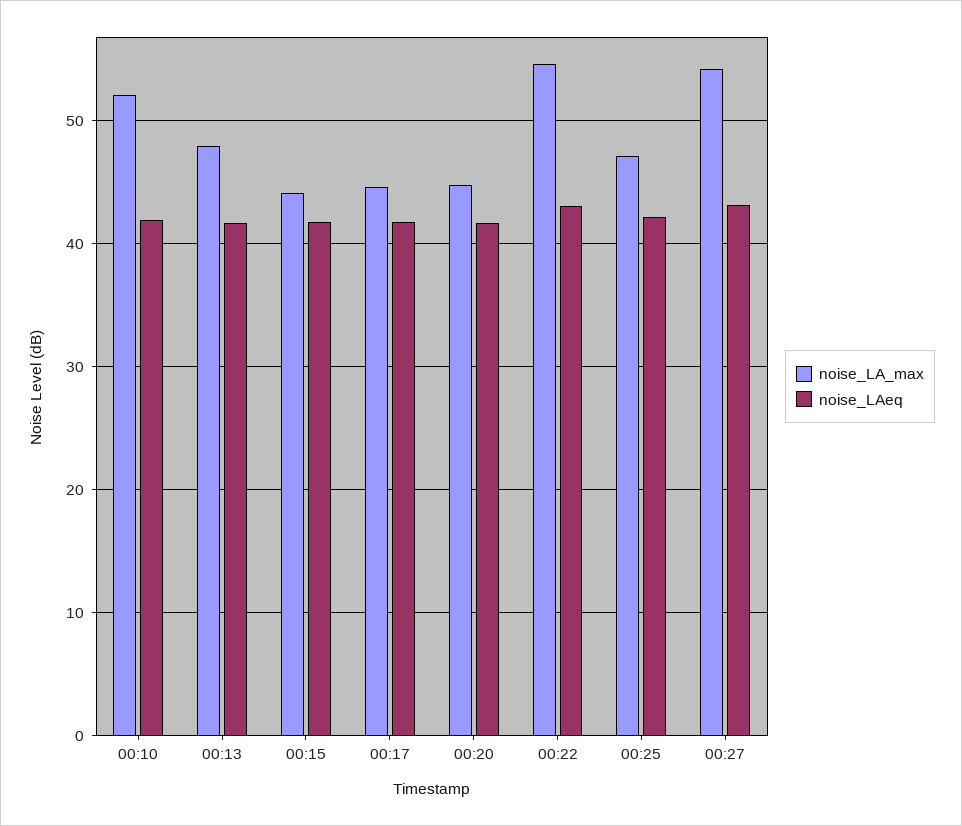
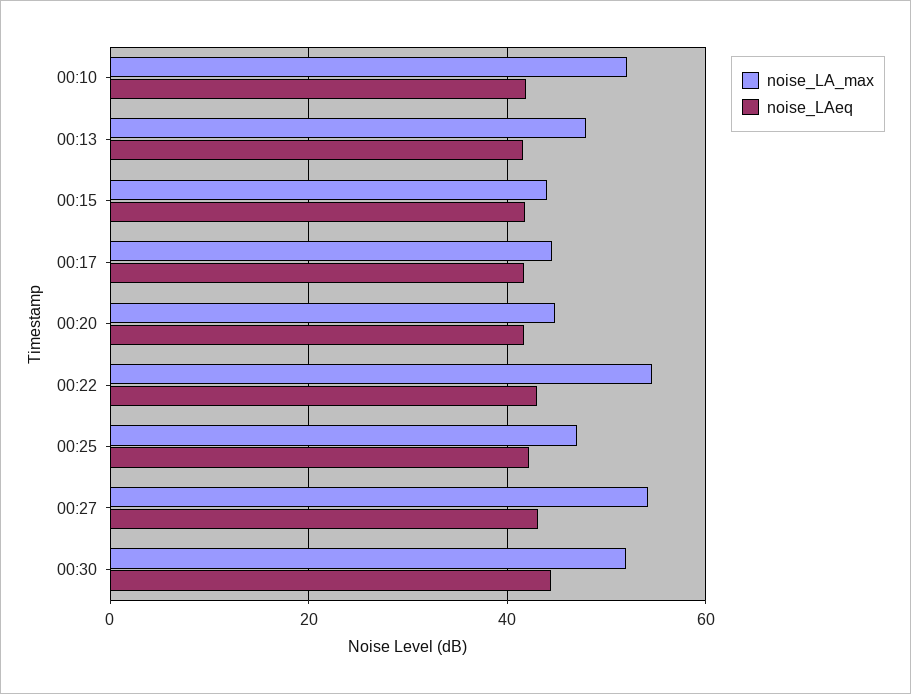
noise_LA_max, 00:30: none -> 52
noise_LAeq, 00:30: none -> 44

